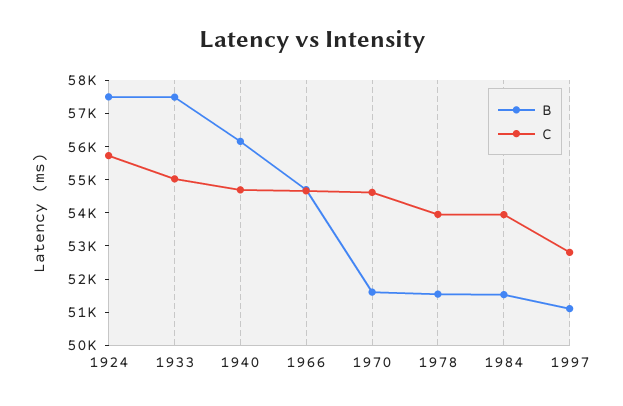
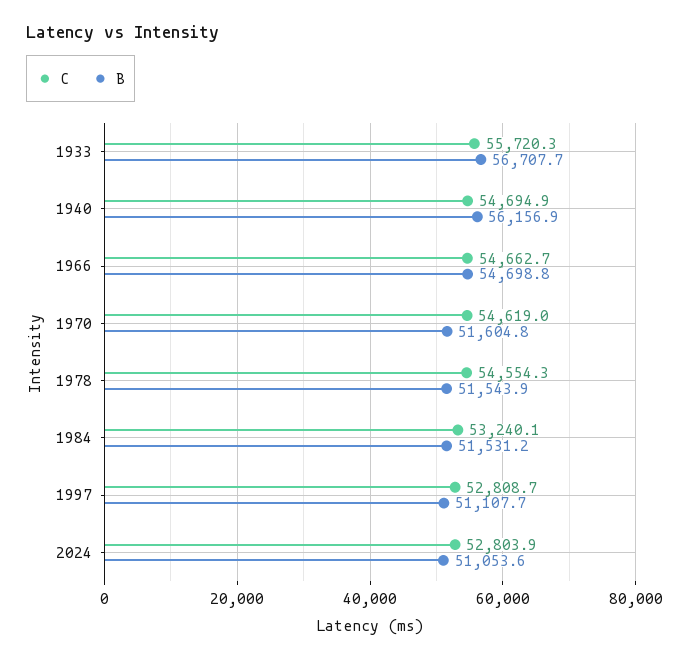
B, 1924: 57500 -> none
C, 1924: 55750 -> none
B, 1933: 57500 -> 56707.7
C, 1933: 55000 -> 55720.3
C, 1978: 54000 -> 54554.3
C, 1984: 54000 -> 53240.1
C, 2024: none -> 52803.9
B, 2024: none -> 51053.6

